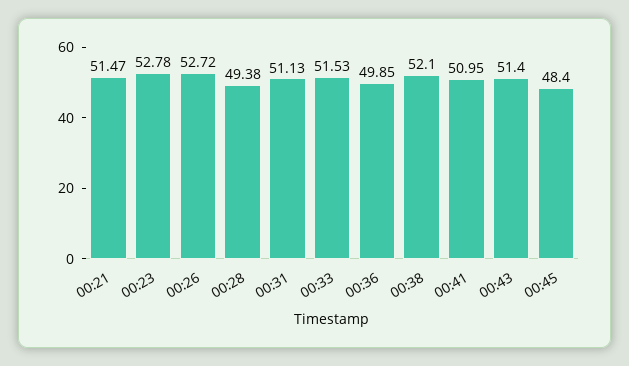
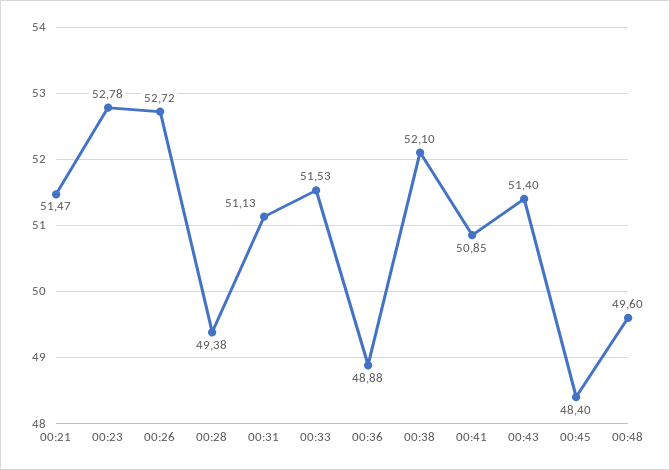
00:36: 49.85 -> 48.88
00:41: 50.95 -> 50.85
00:48: none -> 49.6

